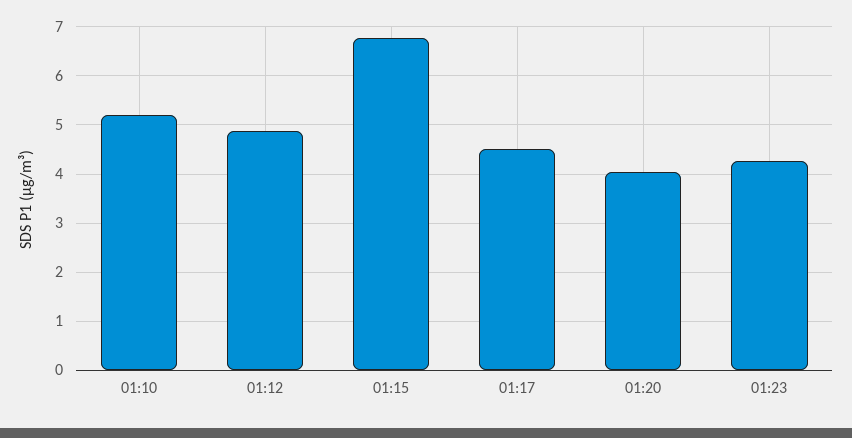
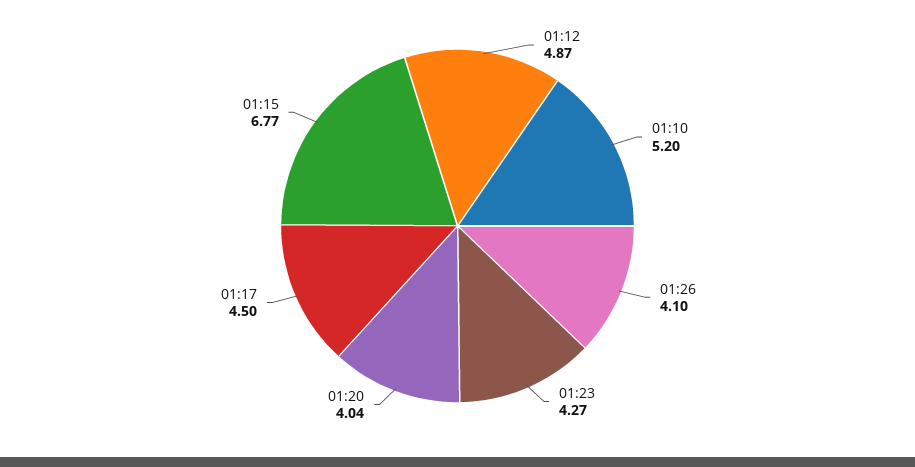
01:26: none -> 4.1

